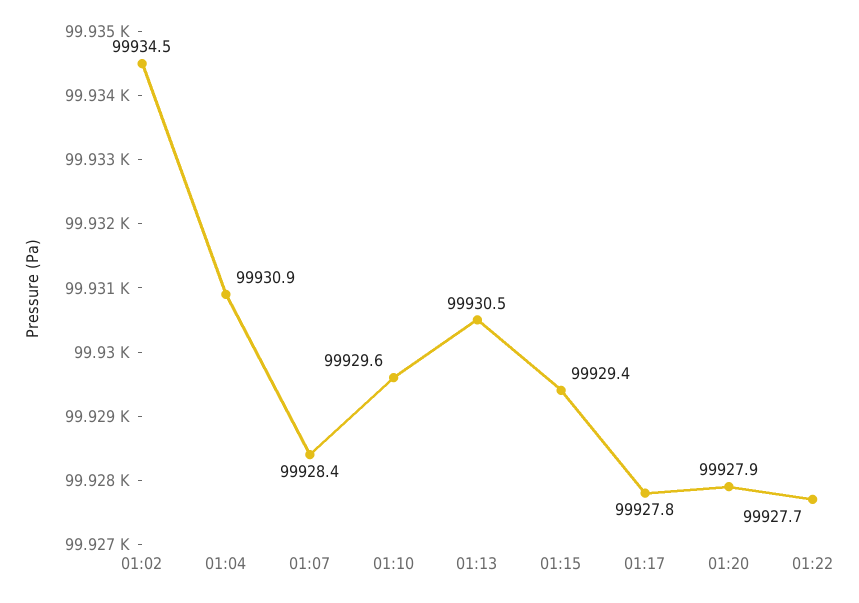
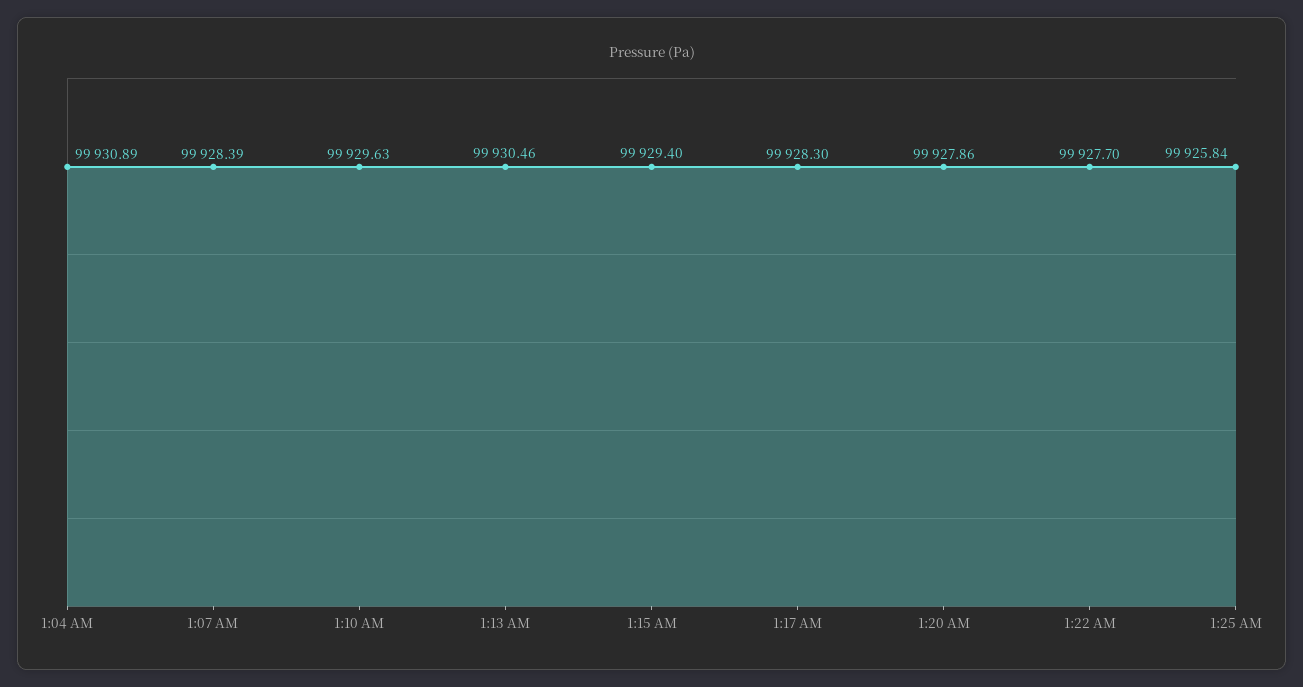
01:02: 99934.5 -> none
01:17: 99927.8 -> 99928.3
1:25 AM: none -> 99925.84

